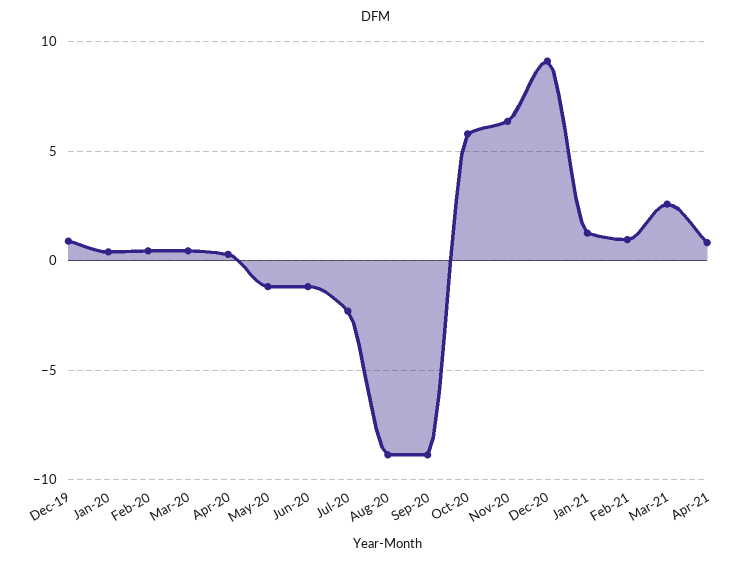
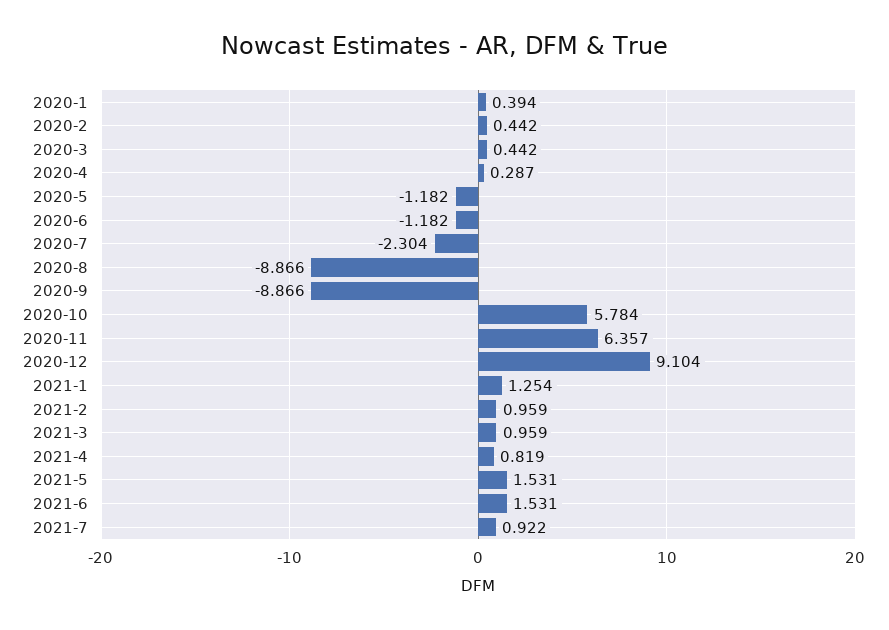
Dec-19: 1 -> none
Mar-21: 2.5 -> 0.959
2021-5: none -> 1.531
2021-6: none -> 1.531
2021-7: none -> 0.922

